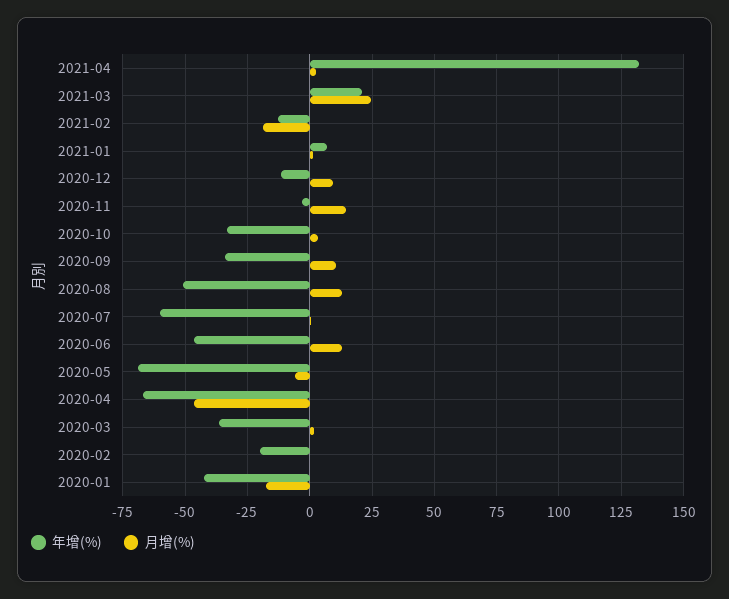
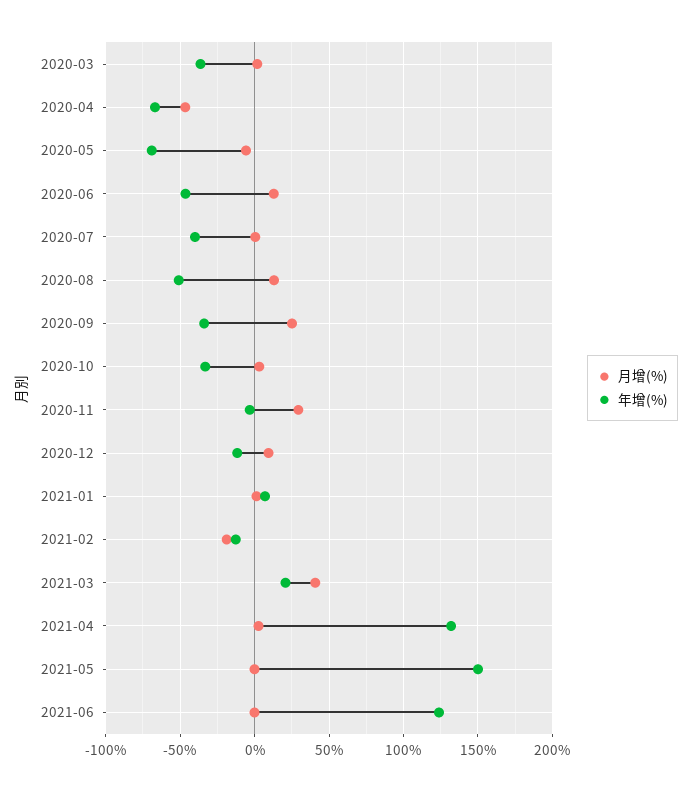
月增(%), 2021-03: 25 -> 40
月增(%), 2020-11: 15 -> 30
月增(%), 2020-09: 10 -> 25
年增(%), 2020-07: -60 -> -40
年增(%), 2020-02: -20 -> none
月增(%), 2020-02: 0 -> none
年增(%), 2020-01: -42.5 -> none
月增(%), 2020-01: -17.5 -> none
月增(%), 2021-05: none -> 0
年增(%), 2021-05: none -> 150
月增(%), 2021-06: none -> 0
年增(%), 2021-06: none -> 125

